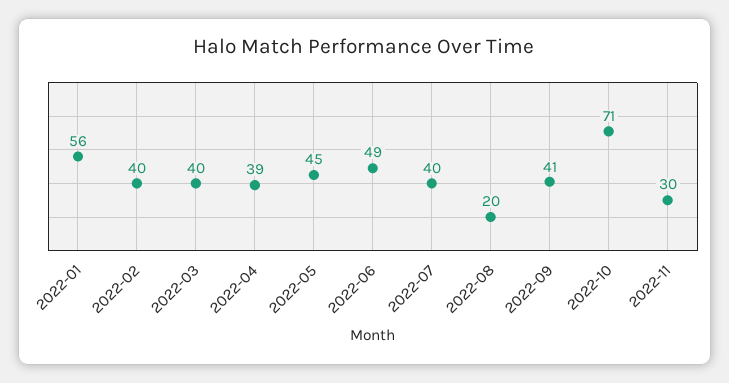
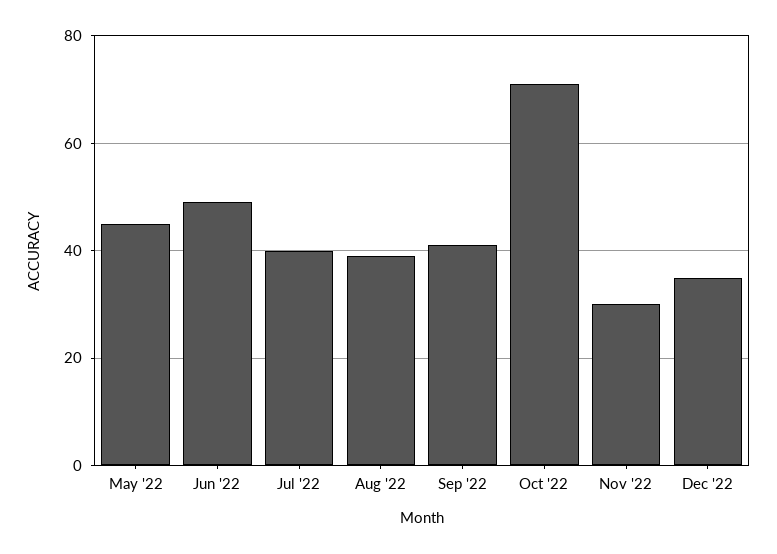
2022-01: 56 -> none
2022-02: 40 -> none
2022-03: 40 -> none
2022-04: 39 -> none
2022-08: 20 -> 40
Dec '22: none -> 35

